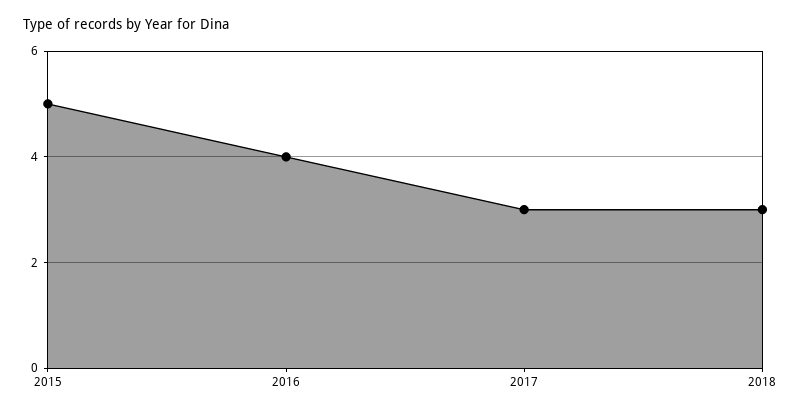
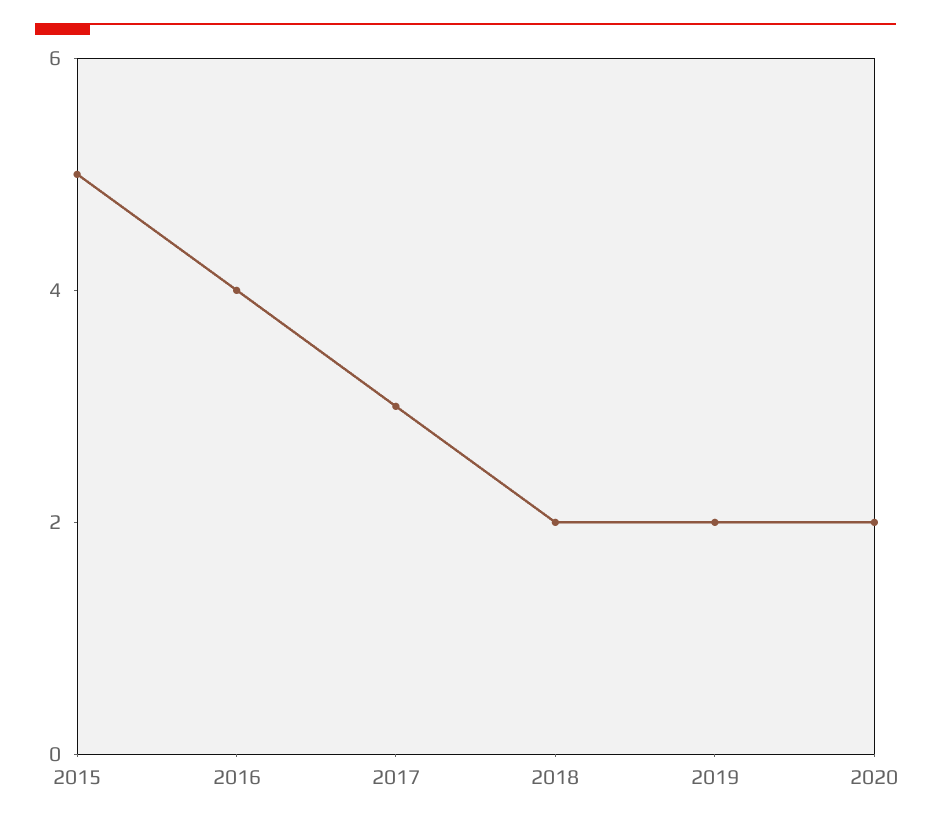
2018: 3 -> 2
2019: none -> 2
2020: none -> 2

